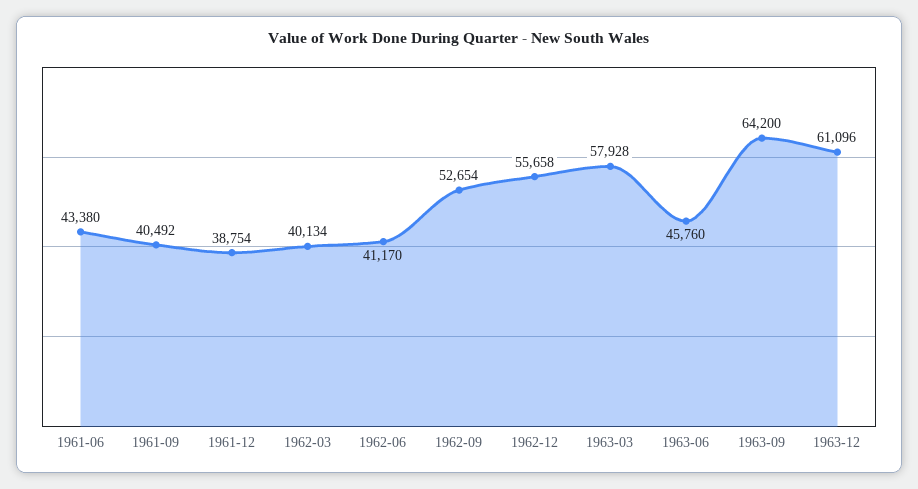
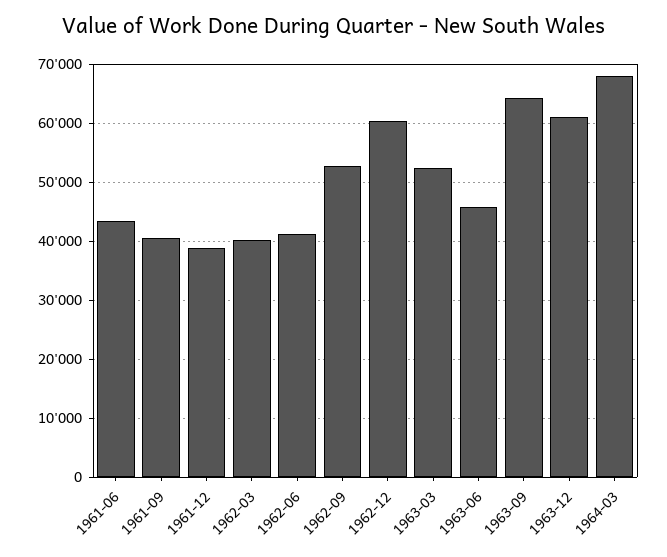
1962-12: 55658 -> 60000
1963-03: 57928 -> 52000
1964-03: none -> 68000

